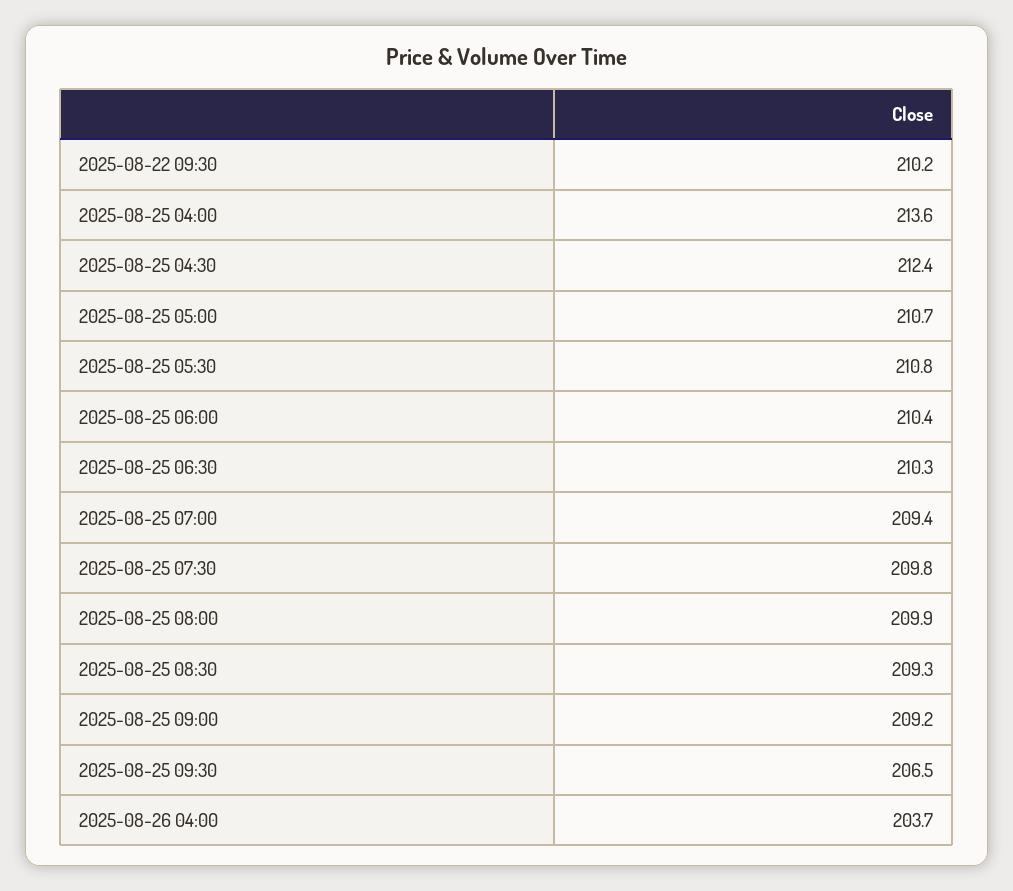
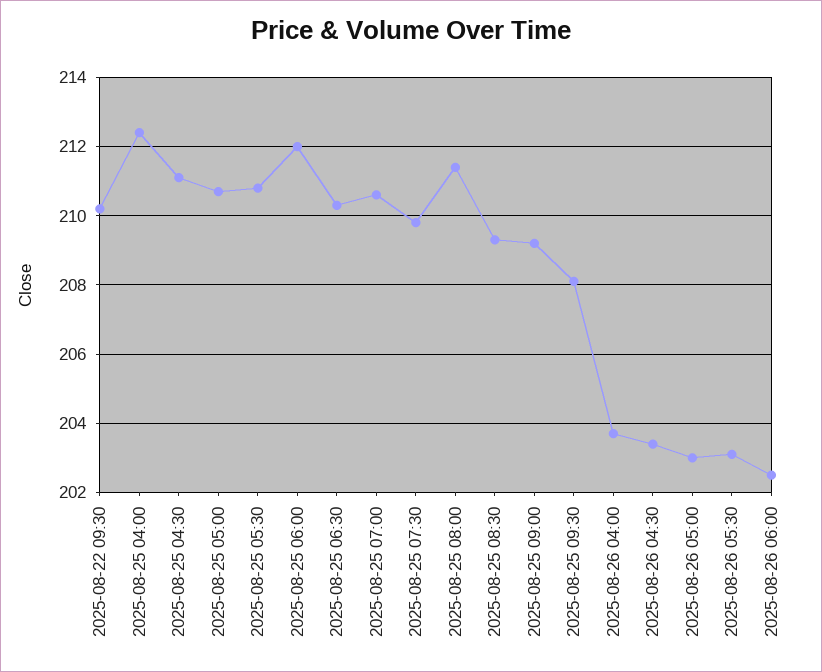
2025-08-25 04:00: 213.6 -> 212.5
2025-08-25 04:30: 212.4 -> 211
2025-08-25 06:00: 210.4 -> 212
2025-08-25 07:00: 209.4 -> 210.5
2025-08-25 08:00: 209.9 -> 211.5
2025-08-25 09:30: 206.5 -> 208
2025-08-26 04:30: none -> 203.5
2025-08-26 05:00: none -> 203
2025-08-26 05:30: none -> 203
2025-08-26 06:00: none -> 202.5

